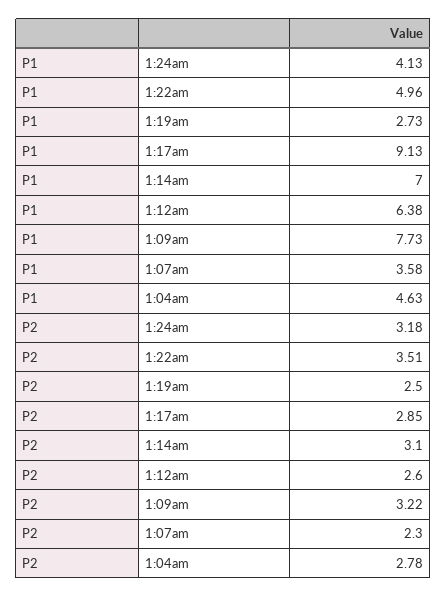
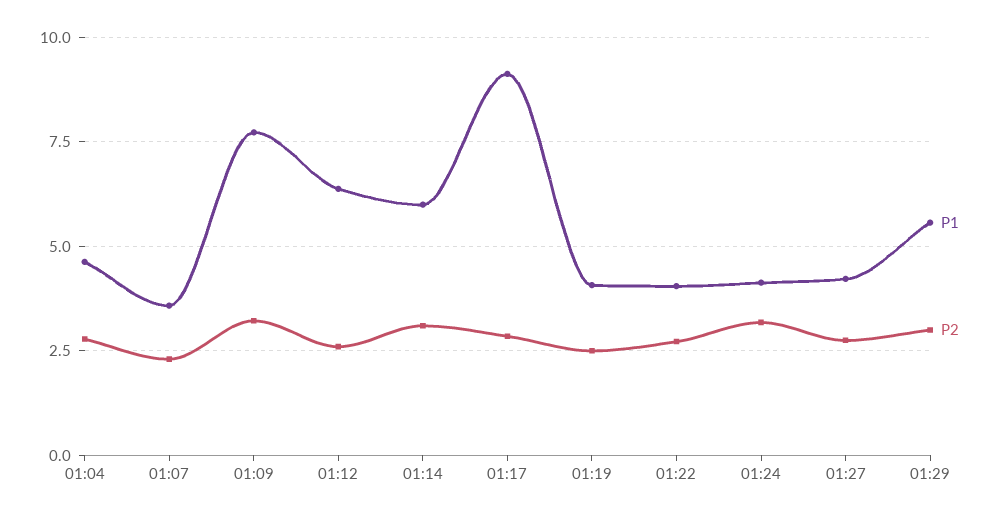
P1, 1:22am: 4.96 -> 4
P1, 1:19am: 2.73 -> 4
P1, 1:14am: 7 -> 6
P2, 1:22am: 3.51 -> 2.75
P1, 01:27: none -> 4.25
P2, 01:27: none -> 2.75
P1, 01:29: none -> 5.5
P2, 01:29: none -> 3

